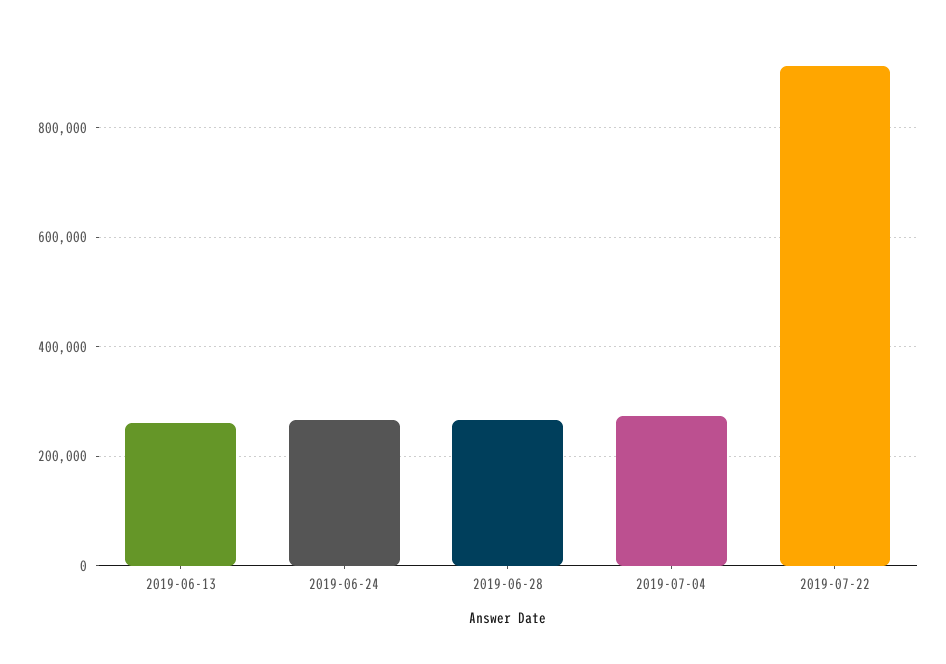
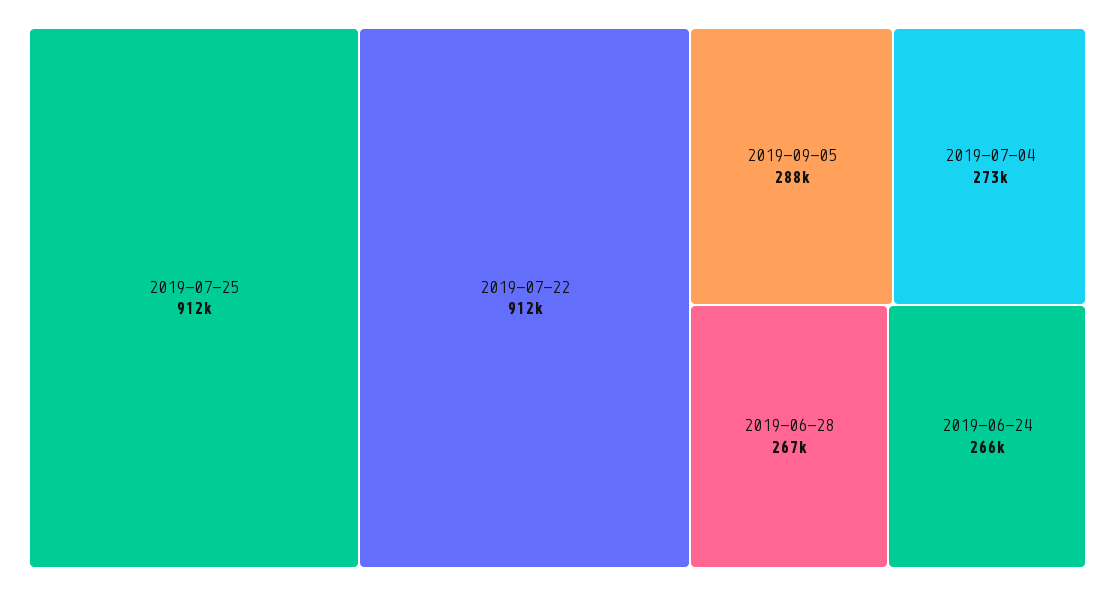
2019-06-13: 260000 -> none
2019-07-25: none -> 912000
2019-09-05: none -> 288000

